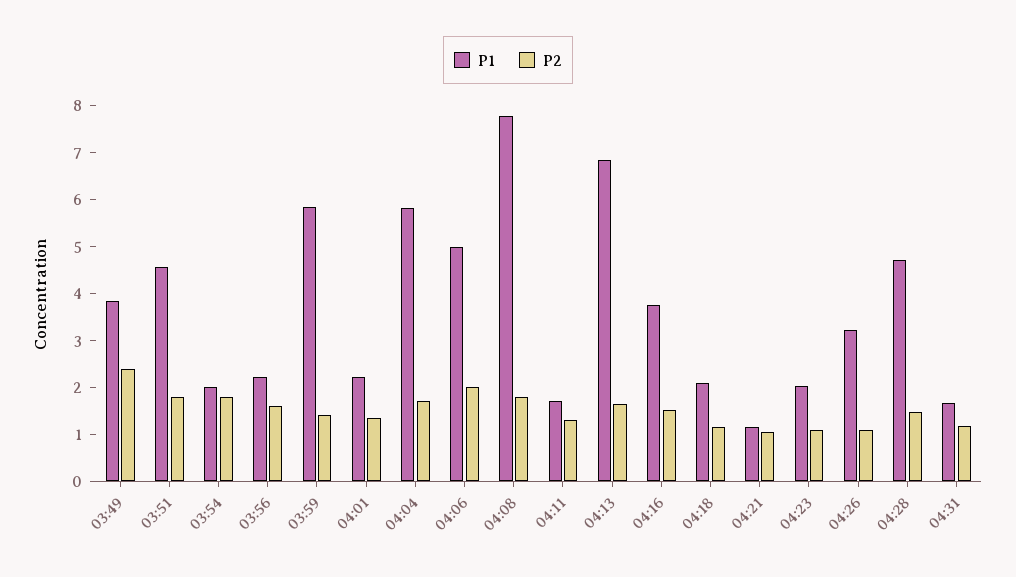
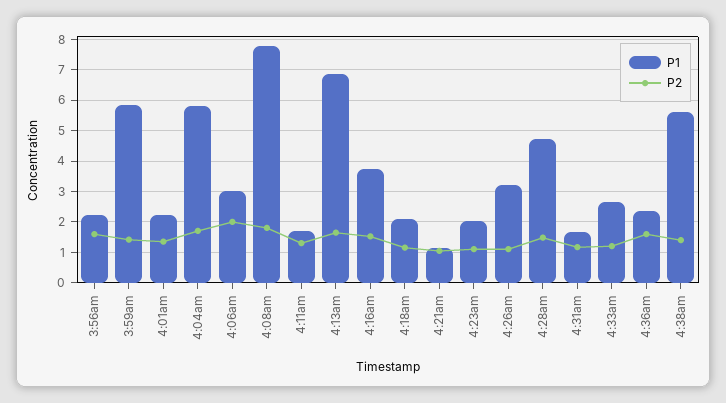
P1, 03:49: 3.8 -> none
P2, 03:49: 2.4 -> none
P1, 03:51: 4.6 -> none
P2, 03:51: 1.8 -> none
P1, 03:54: 2 -> none
P2, 03:54: 1.8 -> none
P1, 04:06: 5 -> 3
P1, 4:33am: none -> 2.6
P2, 4:33am: none -> 1.2
P1, 4:36am: none -> 2.4
P2, 4:36am: none -> 1.6
P1, 4:38am: none -> 5.6
P2, 4:38am: none -> 1.4

